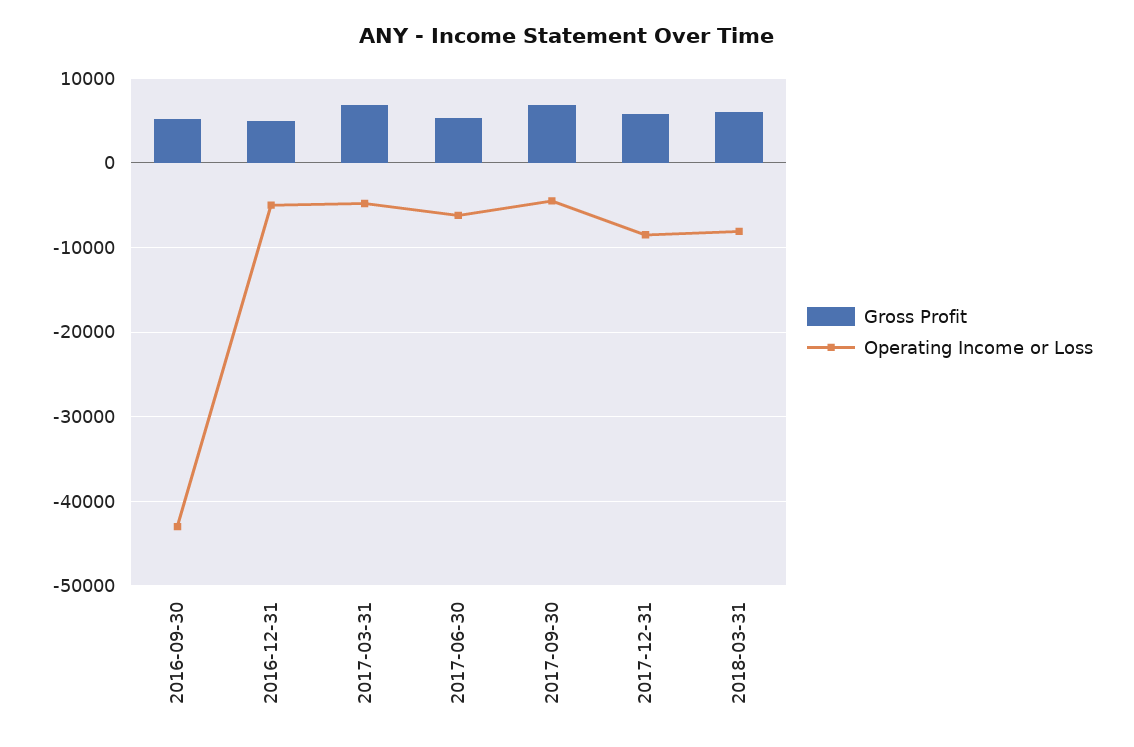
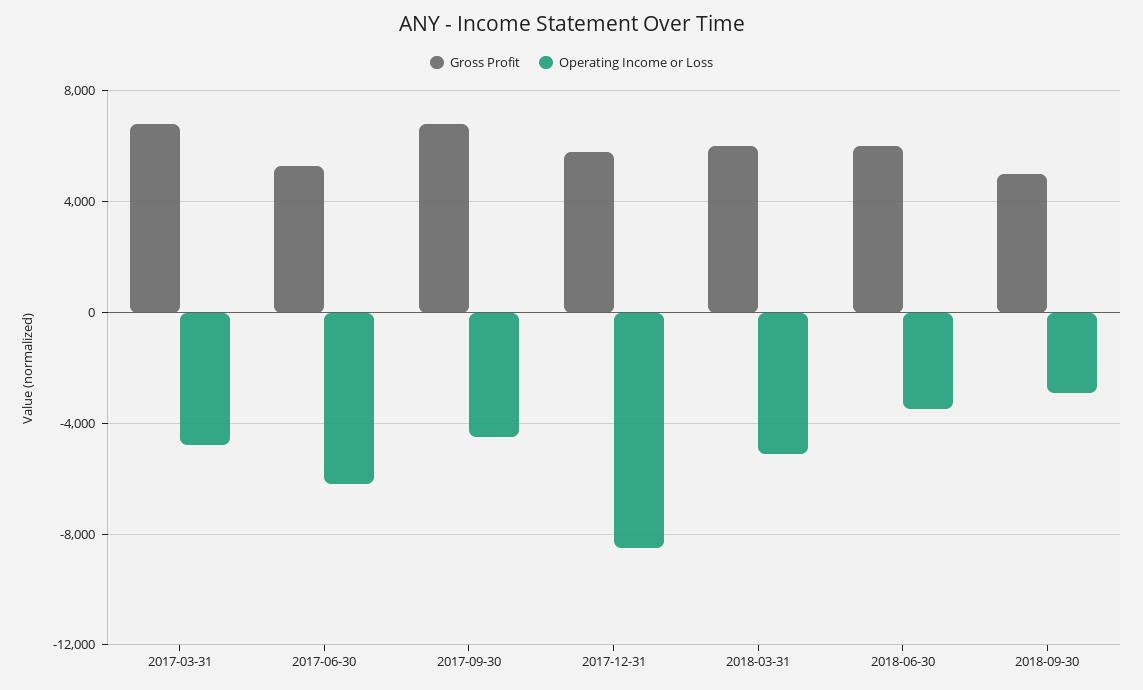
Gross Profit, 2016-09-30: 5000 -> none
Operating Income or Loss, 2016-09-30: -43000 -> none
Gross Profit, 2016-12-31: 5000 -> none
Operating Income or Loss, 2016-12-31: -5000 -> none
Operating Income or Loss, 2018-03-31: -8000 -> -5000
Gross Profit, 2018-06-30: none -> 6000
Operating Income or Loss, 2018-06-30: none -> -3500
Gross Profit, 2018-09-30: none -> 5000
Operating Income or Loss, 2018-09-30: none -> -3000

